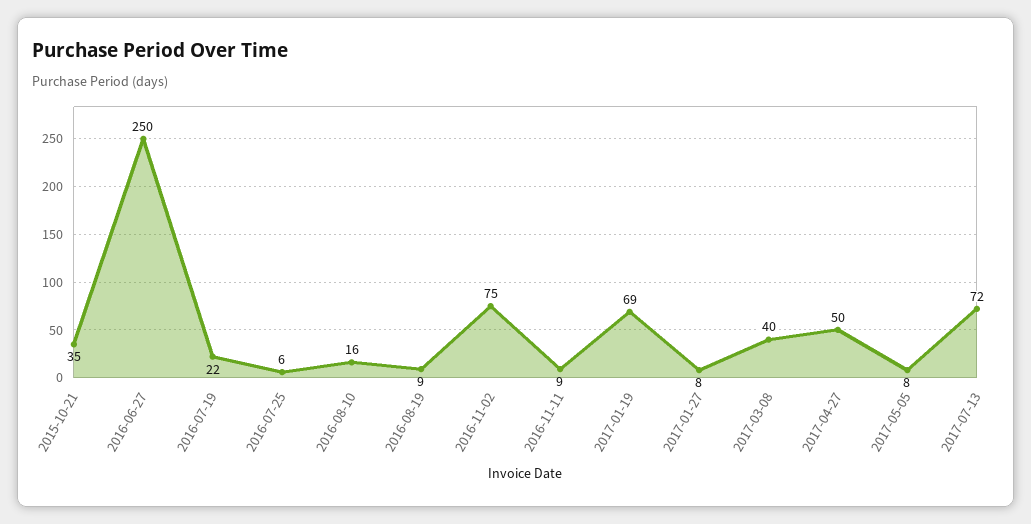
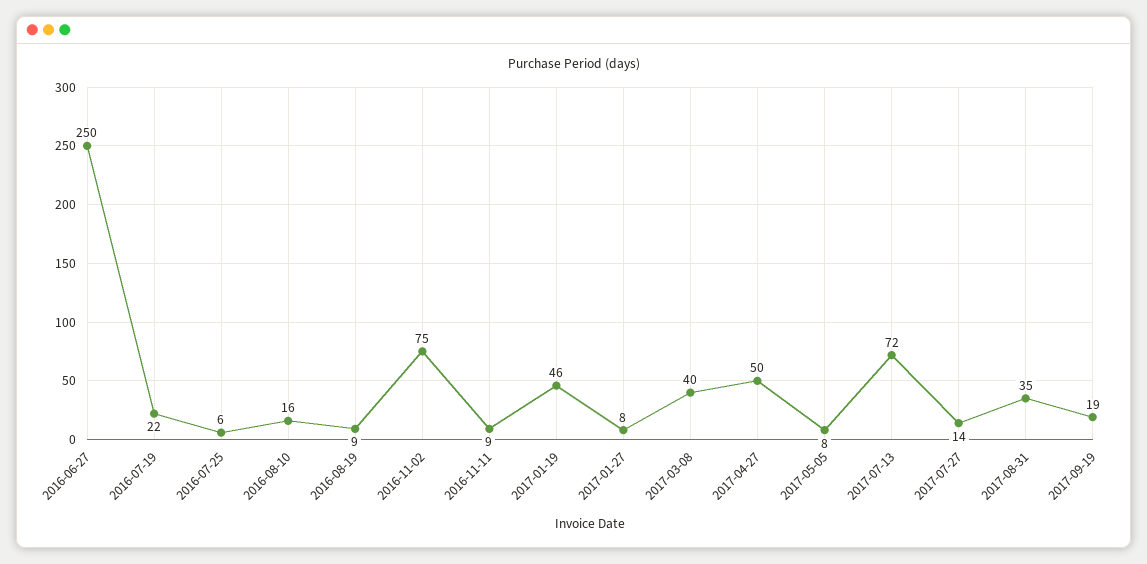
2015-10-21: 35 -> none
2017-01-19: 69 -> 46
2017-07-27: none -> 14
2017-08-31: none -> 35
2017-09-19: none -> 19

